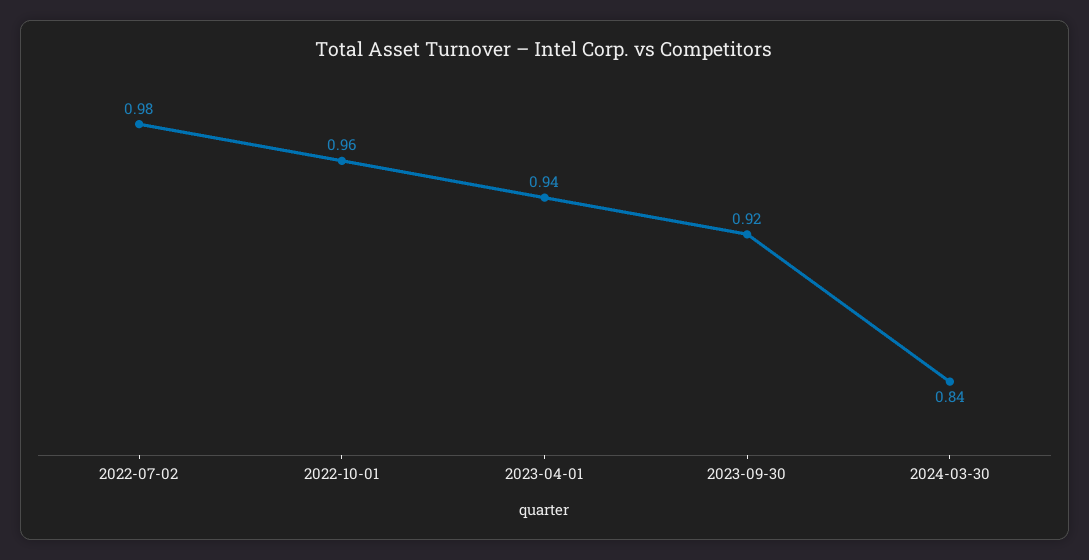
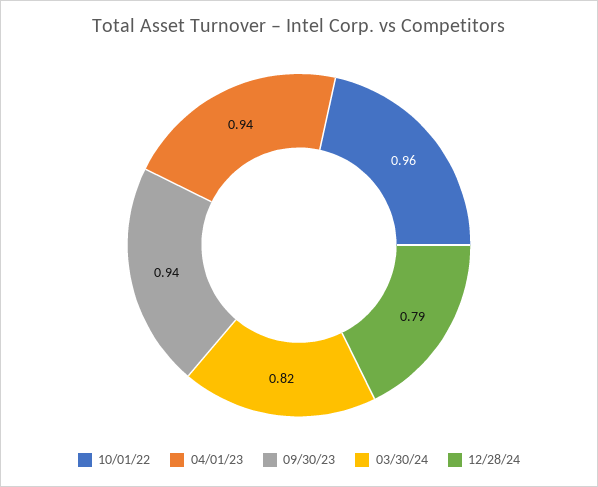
2022-07-02: 0.98 -> none
2023-09-30: 0.92 -> 0.94
2024-03-30: 0.84 -> 0.82
12/28/24: none -> 0.79

